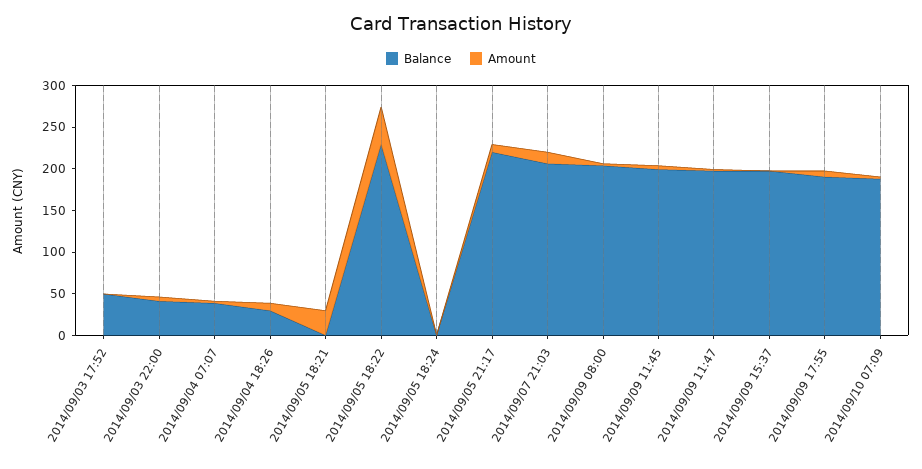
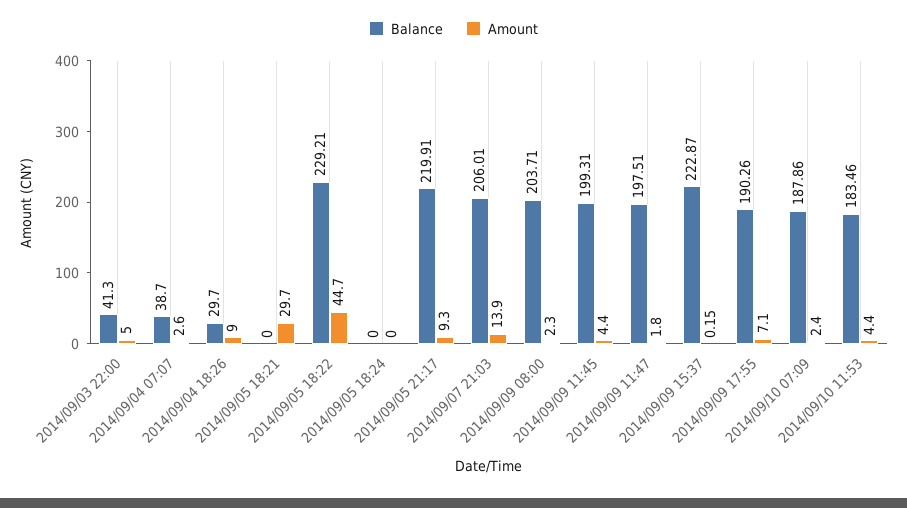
Balance, 2014/09/03 17:52: 50 -> none
Amount, 2014/09/03 17:52: 0 -> none
Balance, 2014/09/09 15:37: 200 -> 222.87
Balance, 2014/09/10 11:53: none -> 183.46
Amount, 2014/09/10 11:53: none -> 4.4

